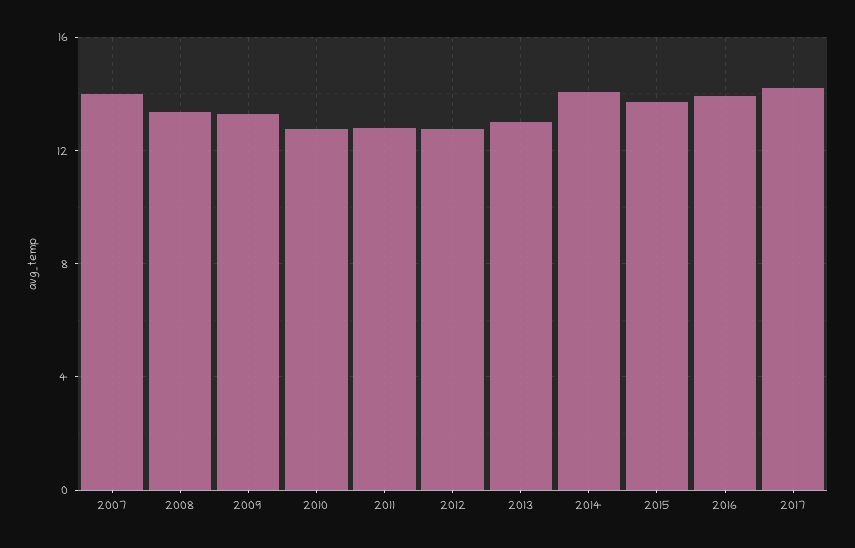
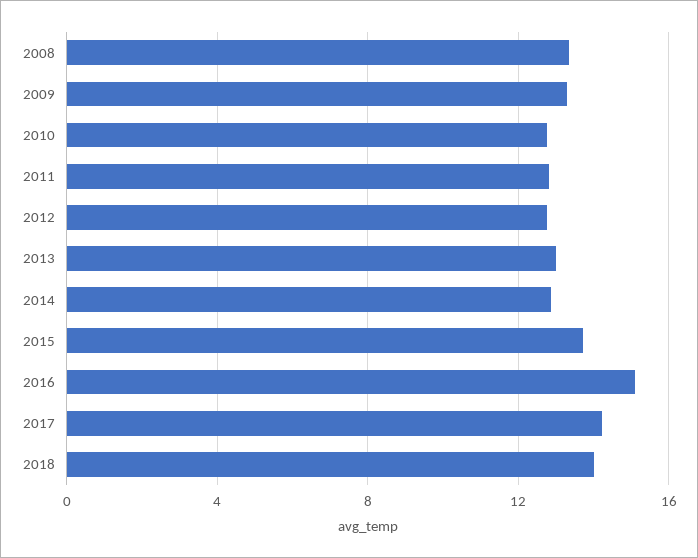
2007: 14 -> none
2014: 14 -> 13
2016: 14 -> 15
2018: none -> 14

